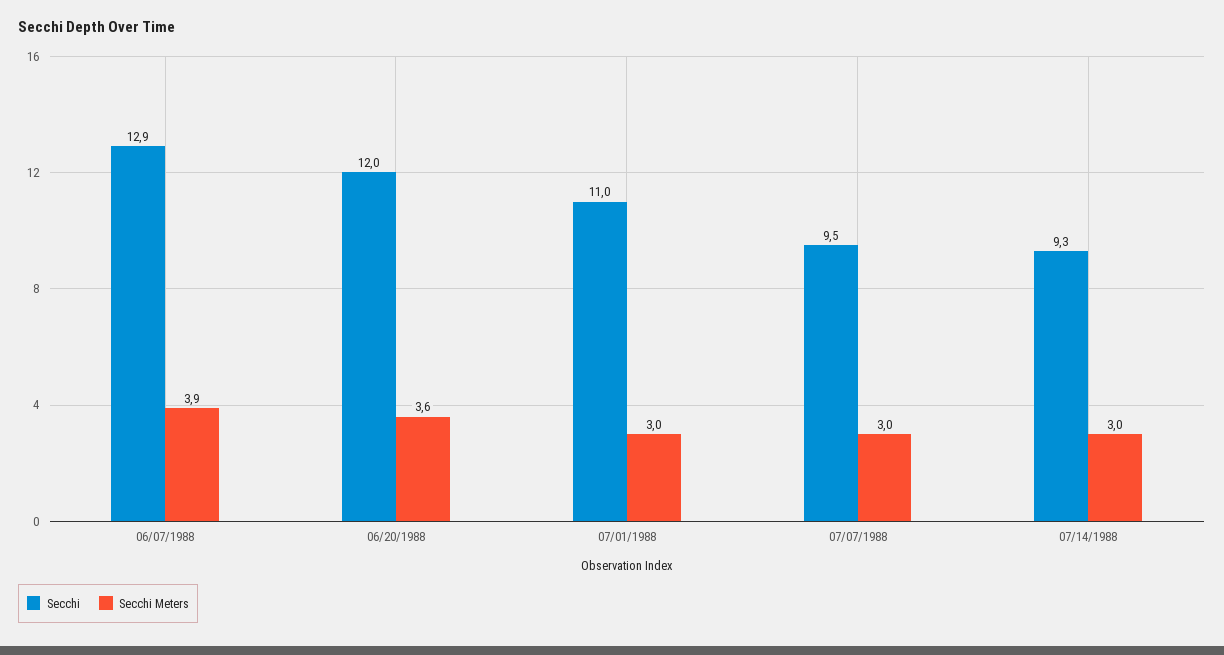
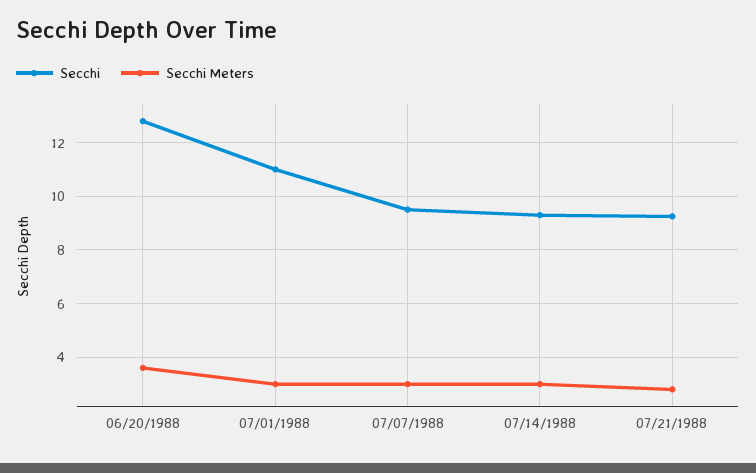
Secchi, 06/07/1988: 12.9 -> none
Secchi Meters, 06/07/1988: 3.9 -> none
Secchi, 06/20/1988: 12 -> 12.75
Secchi, 07/21/1988: none -> 9.25
Secchi Meters, 07/21/1988: none -> 2.75

